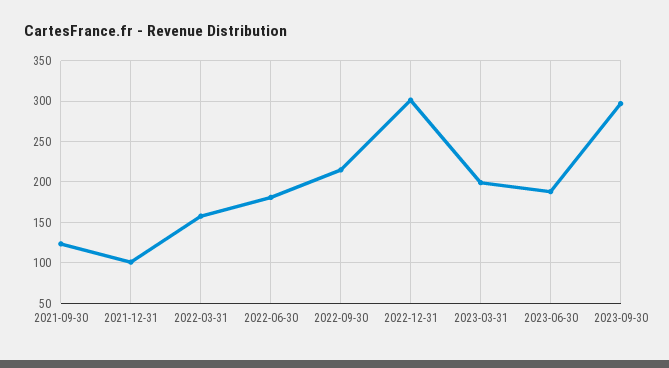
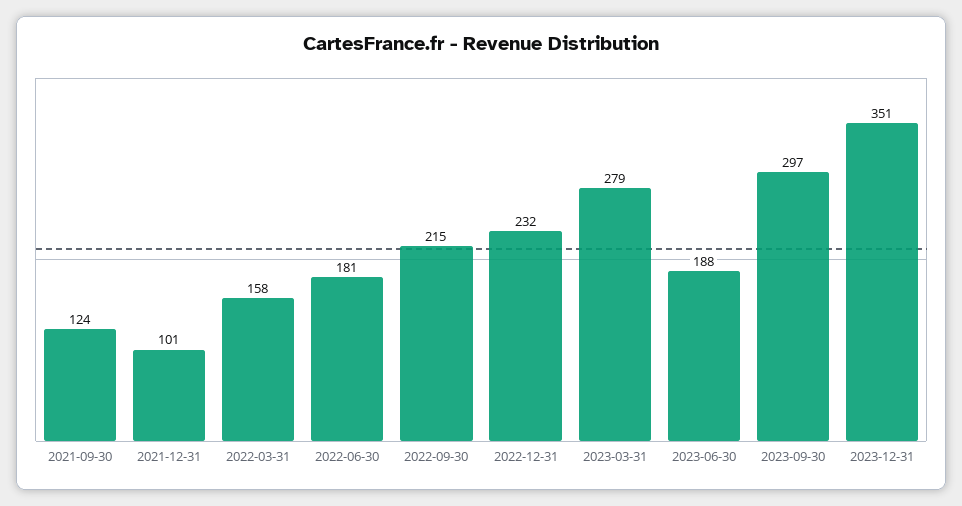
2022-12-31: 300 -> 232
2023-03-31: 200 -> 279
2023-12-31: none -> 351

